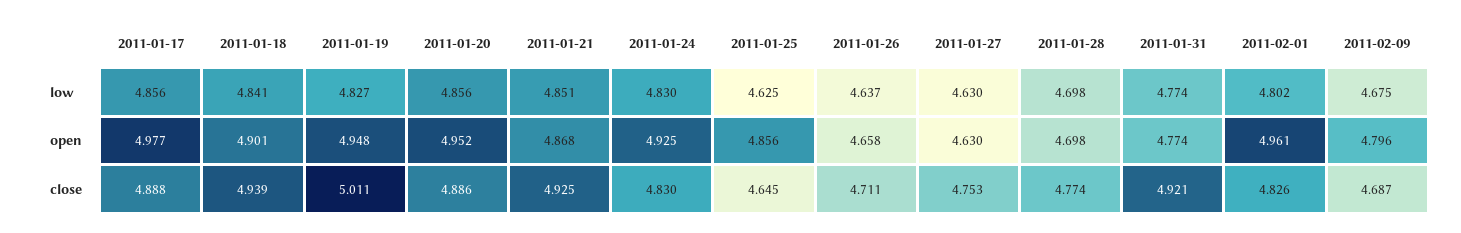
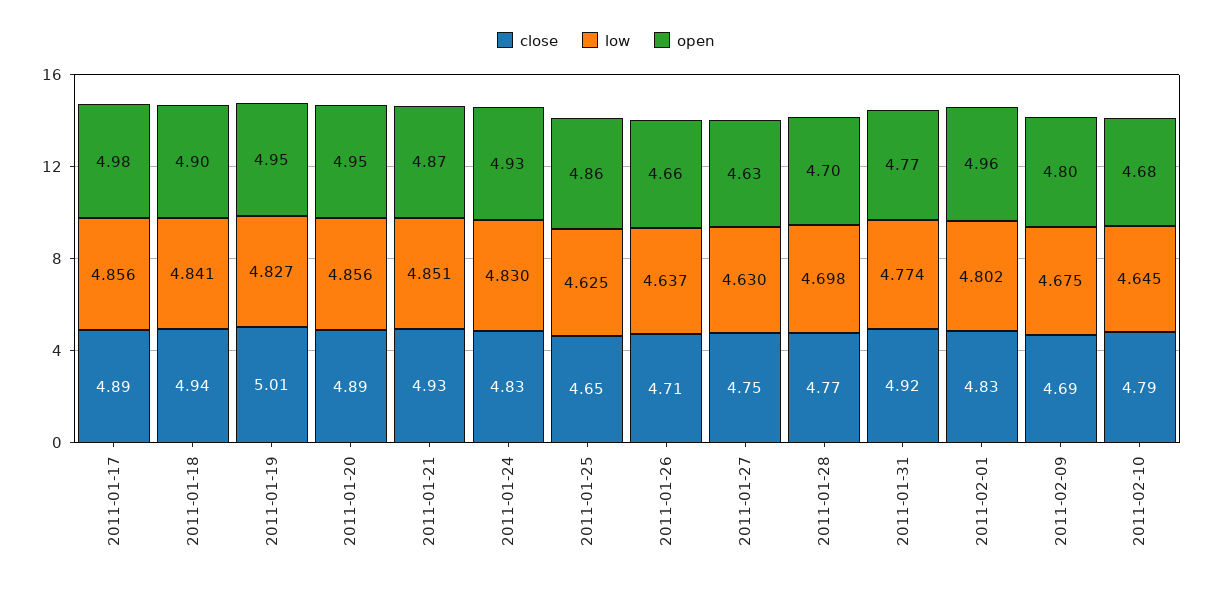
close, 2011-02-10: none -> 4.79
low, 2011-02-10: none -> 4.645
open, 2011-02-10: none -> 4.68

